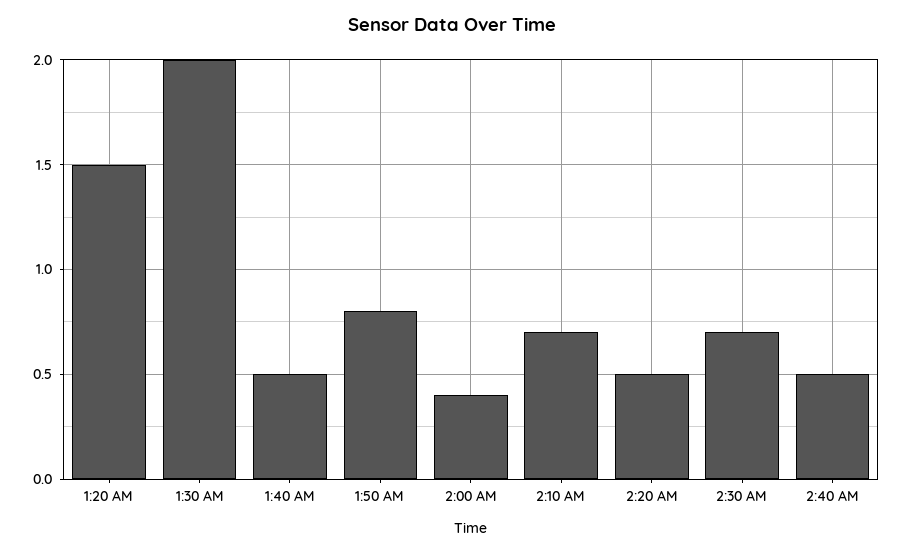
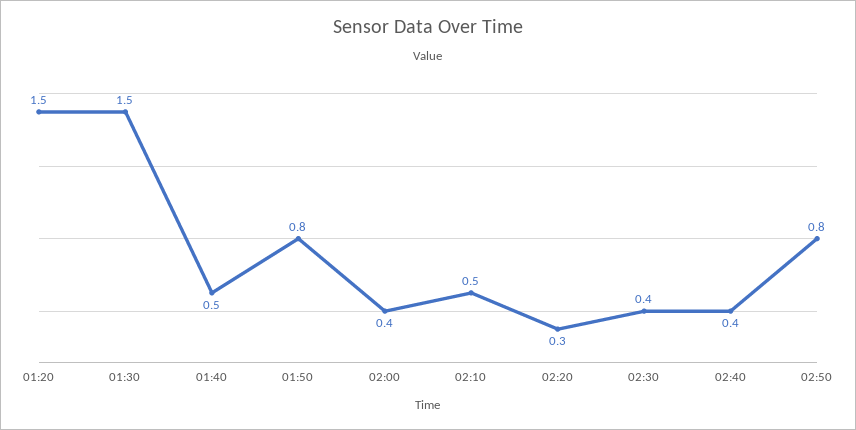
1:30 AM: 2 -> 1.5
2:10 AM: 0.7 -> 0.5
2:20 AM: 0.5 -> 0.3
2:30 AM: 0.7 -> 0.4
2:40 AM: 0.5 -> 0.4
02:50: none -> 0.8

